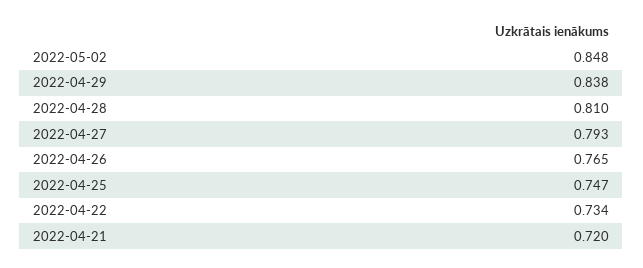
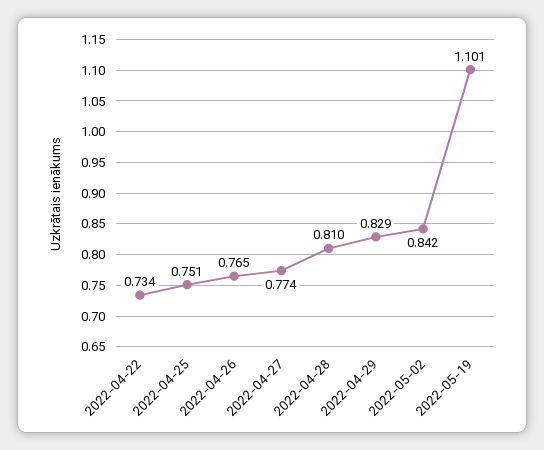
2022-05-02: 0.848 -> 0.842
2022-04-29: 0.838 -> 0.829
2022-04-27: 0.793 -> 0.774
2022-04-25: 0.747 -> 0.751
2022-04-21: 0.72 -> none
2022-05-19: none -> 1.101

